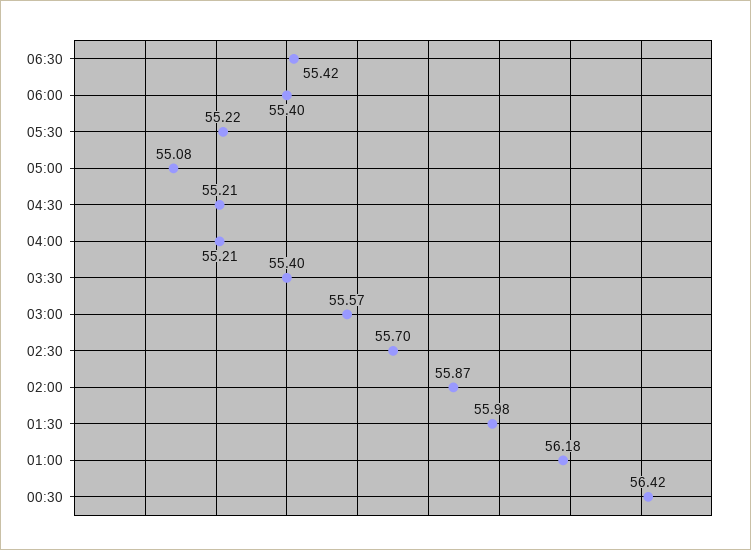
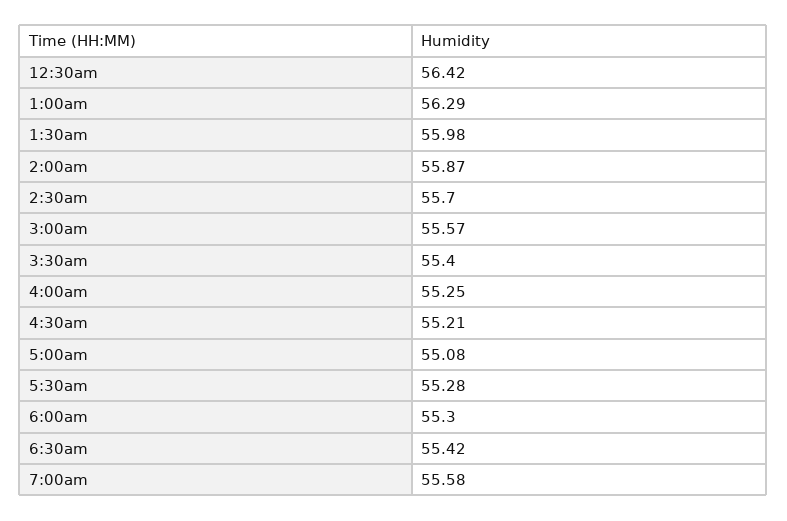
06:00: 55.4 -> 55.3
05:30: 55.22 -> 55.28
04:00: 55.21 -> 55.25
01:00: 56.18 -> 56.29
7:00am: none -> 55.58

